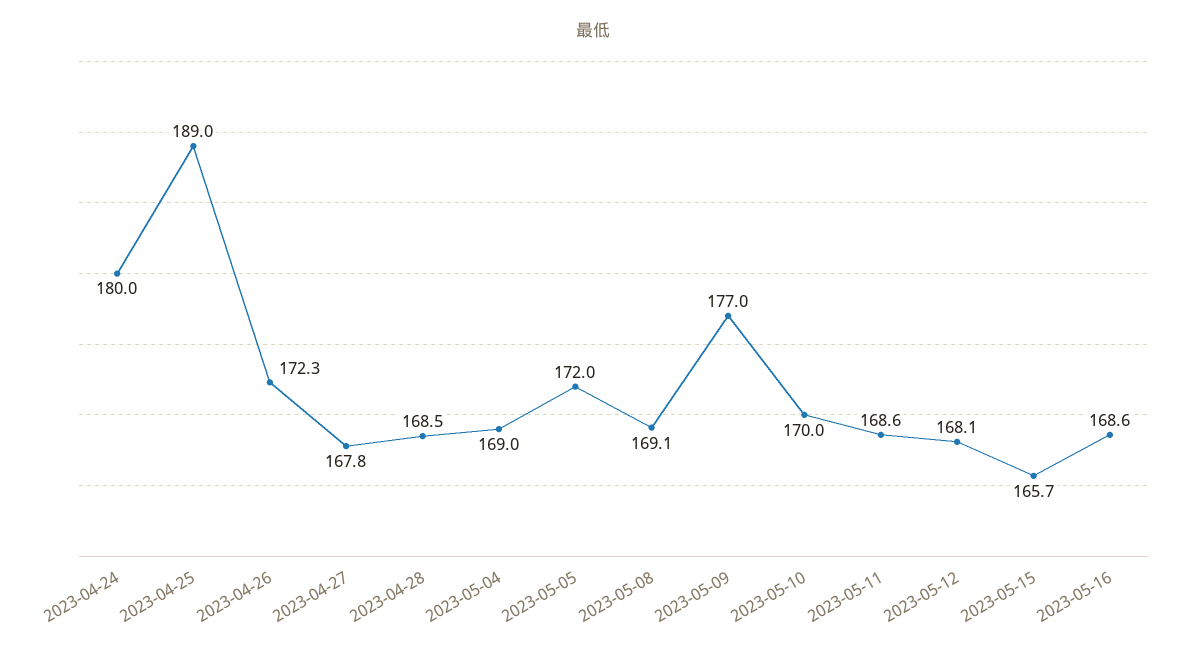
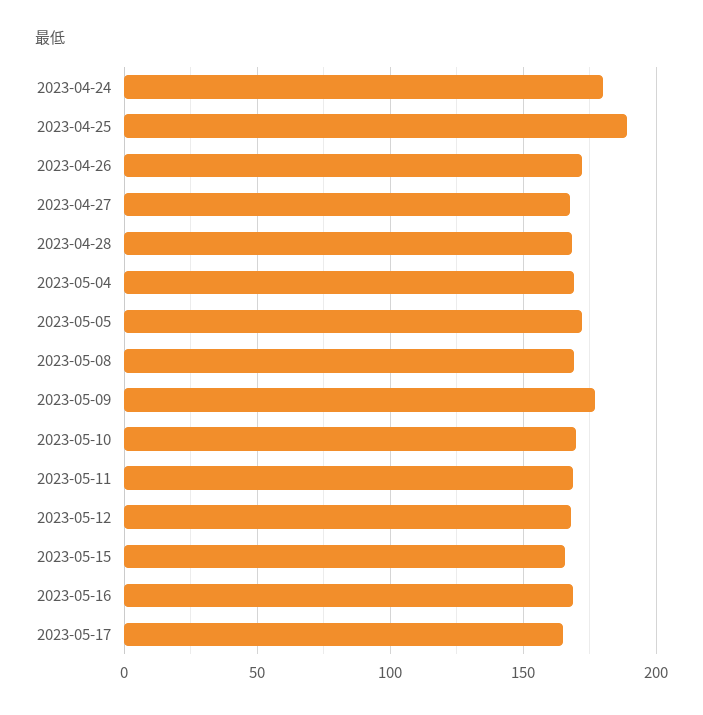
2023-05-17: none -> 165

